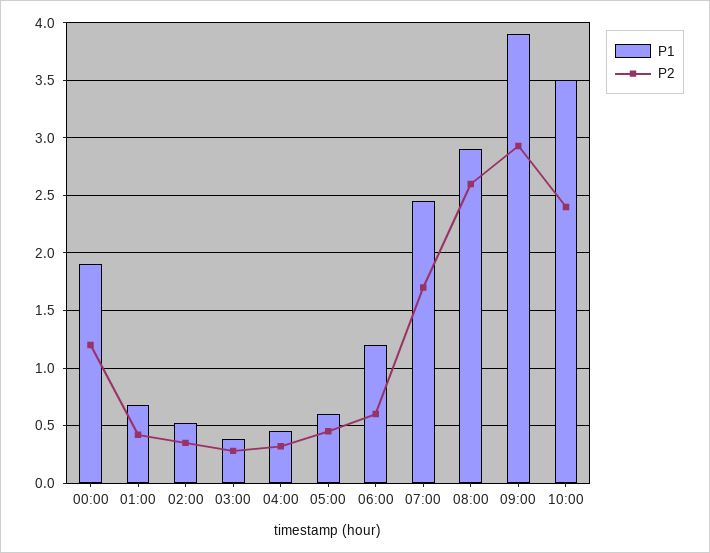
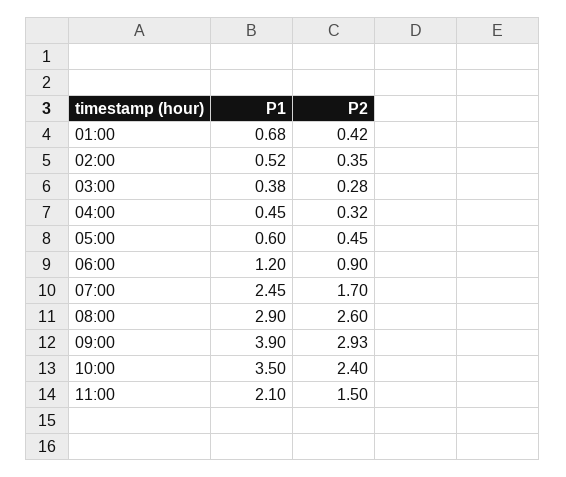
P1, 00:00: 1.9 -> none
P2, 00:00: 1.2 -> none
P2, 06:00: 0.6 -> 0.9
P1, 11:00: none -> 2.1
P2, 11:00: none -> 1.5

